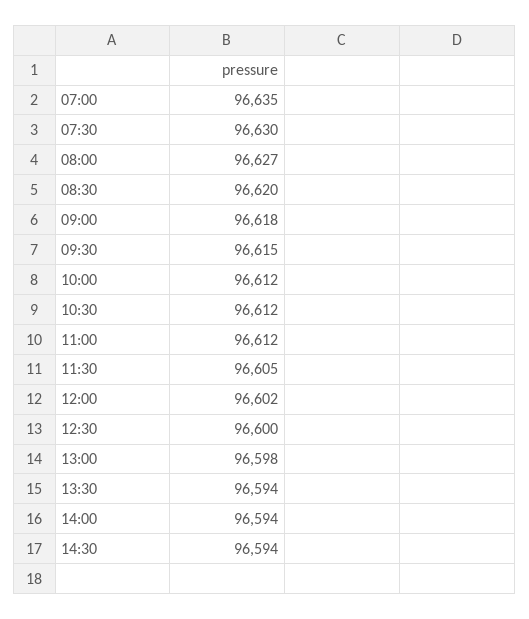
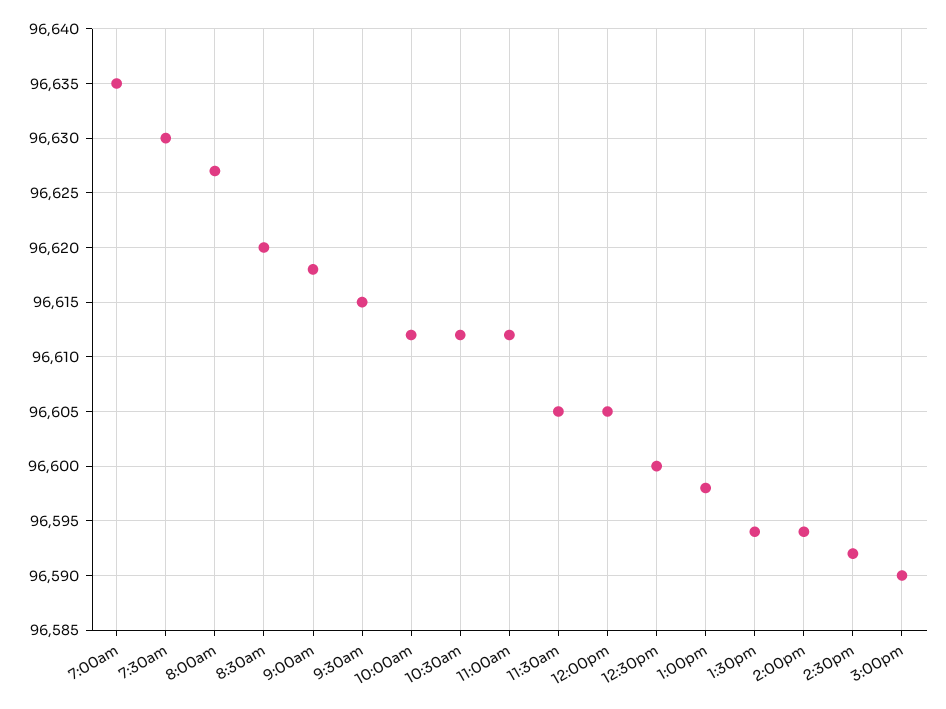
12:00: 96602 -> 96605
14:30: 96594 -> 96592
3:00pm: none -> 96590

